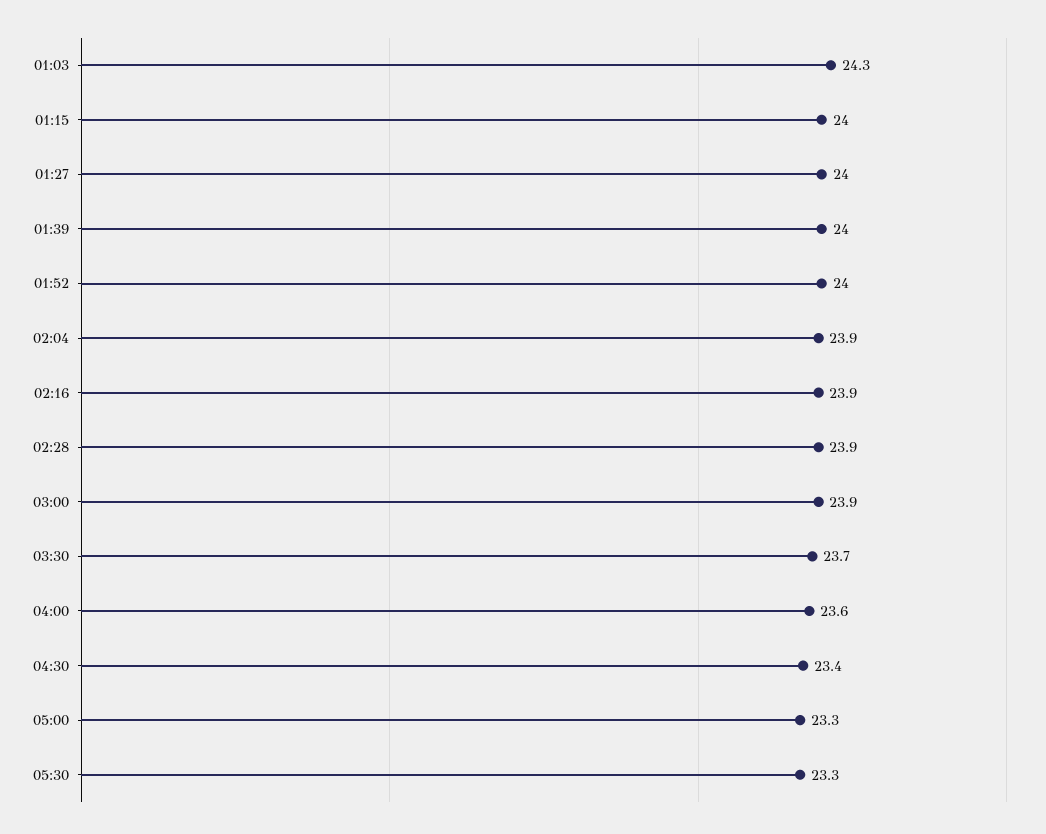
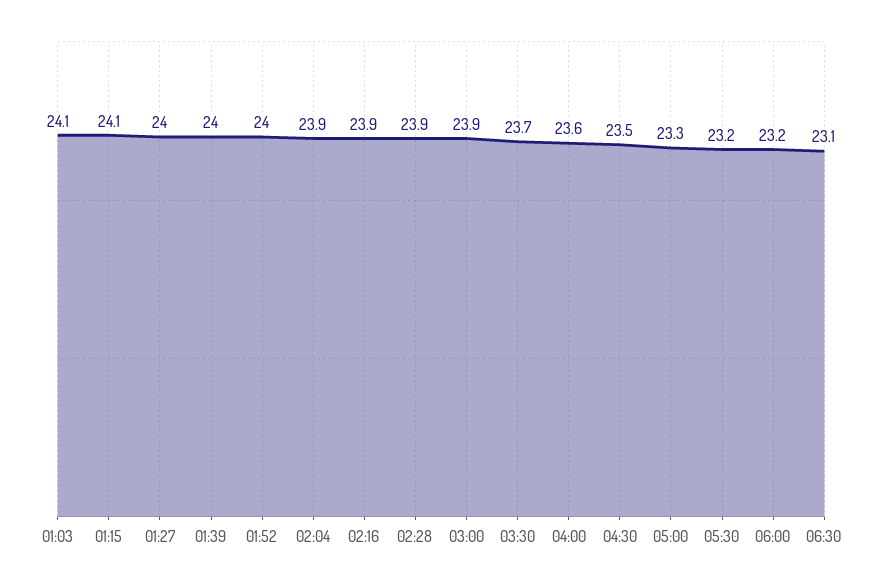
01:03: 24.3 -> 24.1
01:15: 24 -> 24.1
04:30: 23.4 -> 23.5
05:30: 23.3 -> 23.2
06:00: none -> 23.2
06:30: none -> 23.1

